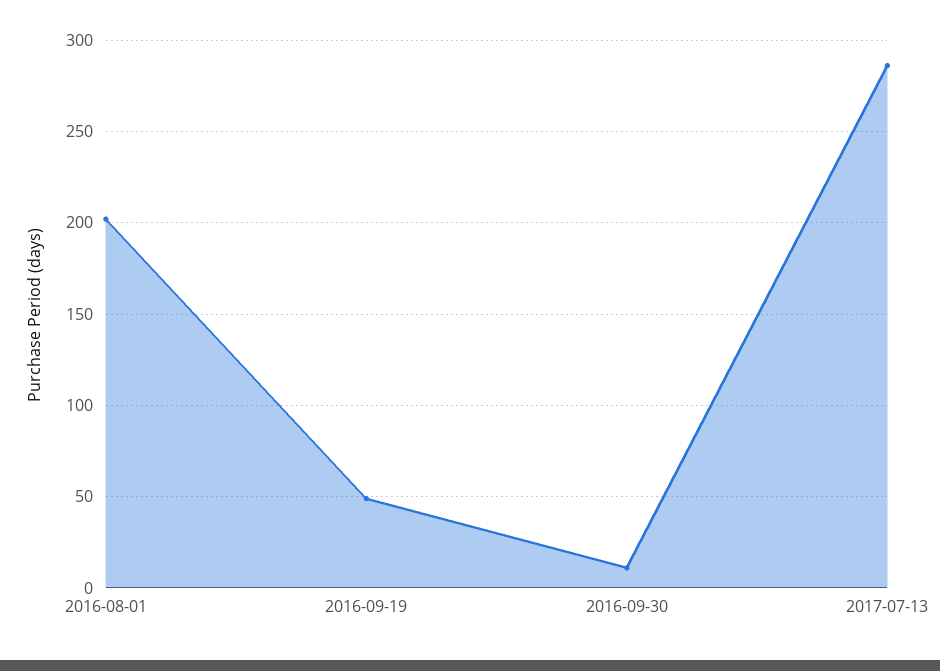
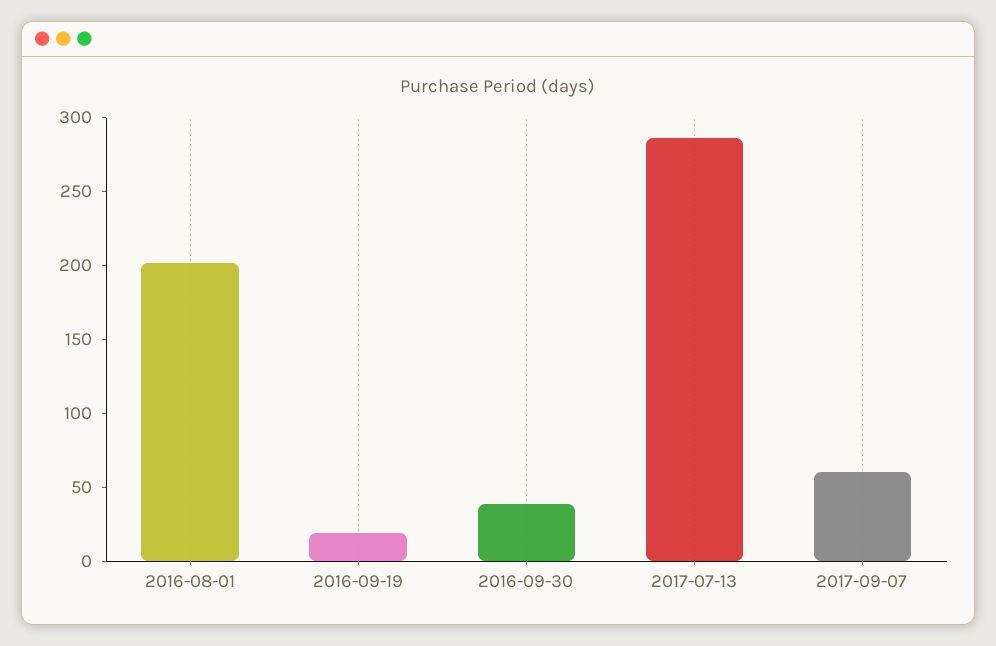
2016-09-19: 50 -> 20
2016-09-30: 10 -> 40
2017-09-07: none -> 60

